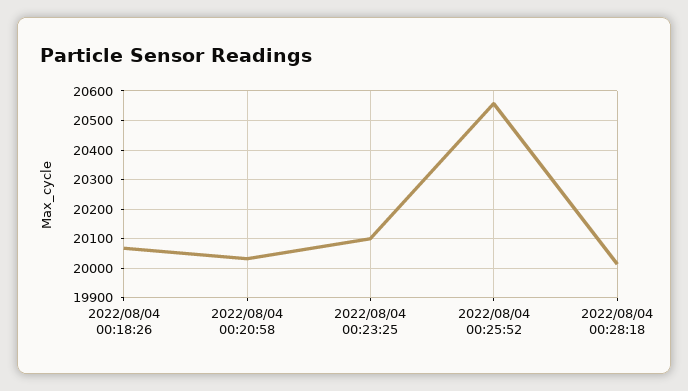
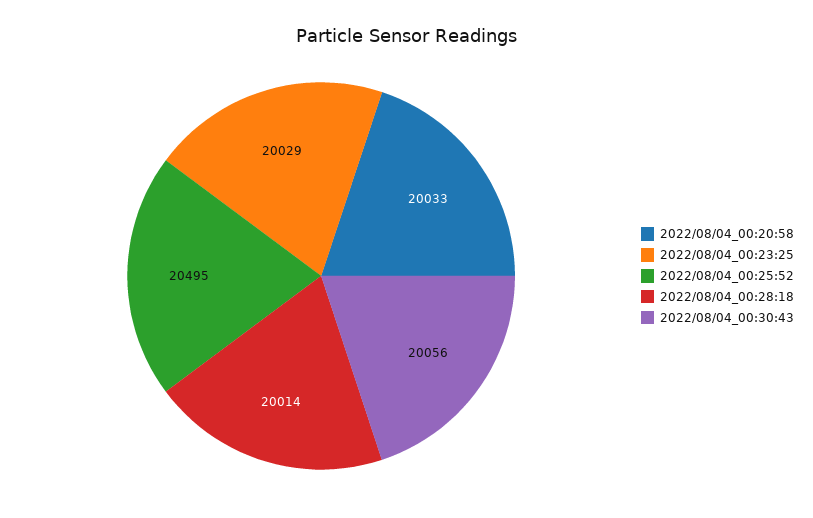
2022/08/04 00:18:26: 20075 -> none
2022/08/04 00:23:25: 20100 -> 20029
2022/08/04 00:25:52: 20550 -> 20495
2022/08/04_00:30:43: none -> 20056

